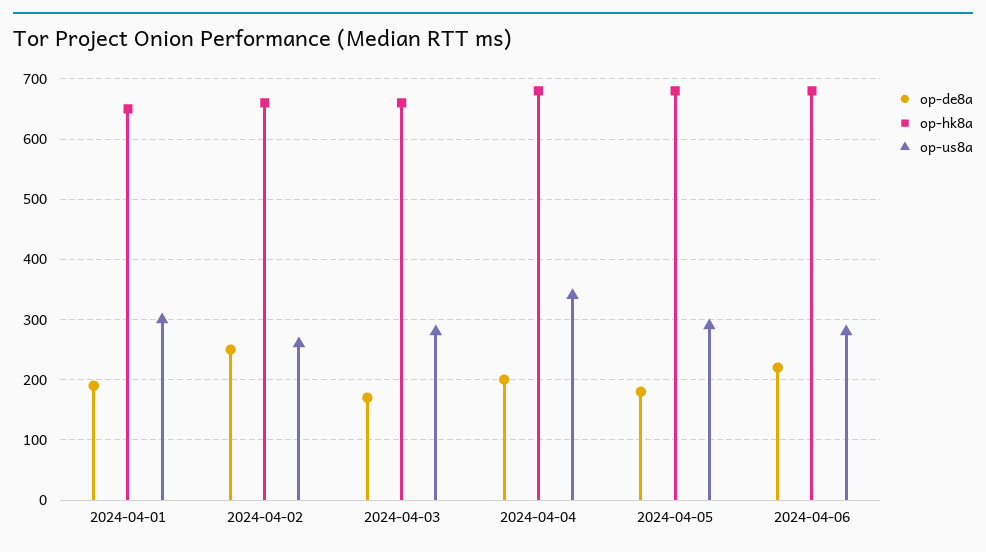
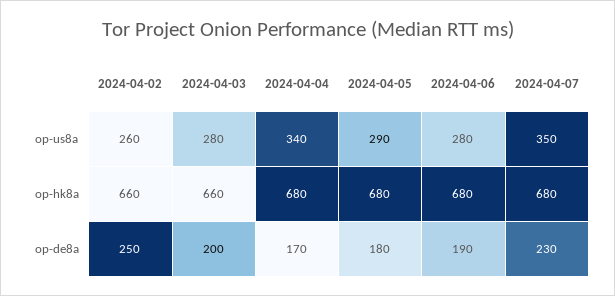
op-de8a, 2024-04-01: 190 -> none
op-hk8a, 2024-04-01: 650 -> none
op-us8a, 2024-04-01: 300 -> none
op-de8a, 2024-04-03: 170 -> 200
op-de8a, 2024-04-04: 200 -> 170
op-de8a, 2024-04-06: 220 -> 190
op-us8a, 2024-04-07: none -> 350
op-hk8a, 2024-04-07: none -> 680
op-de8a, 2024-04-07: none -> 230

